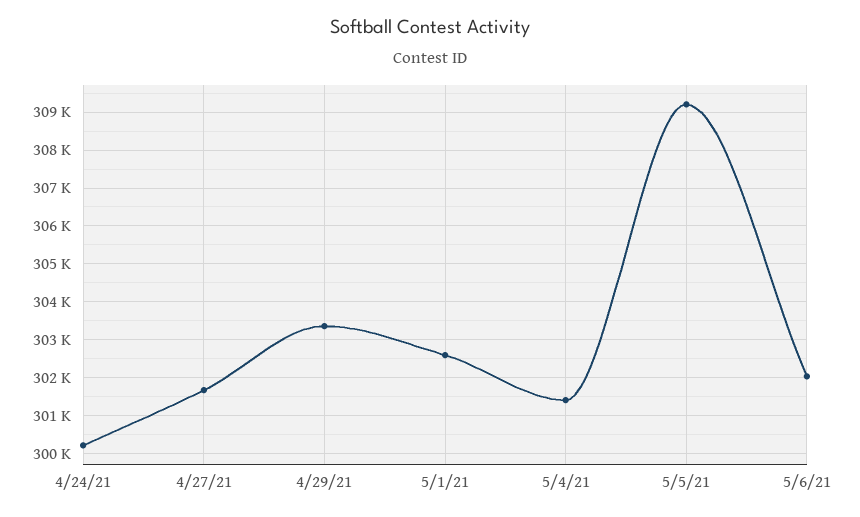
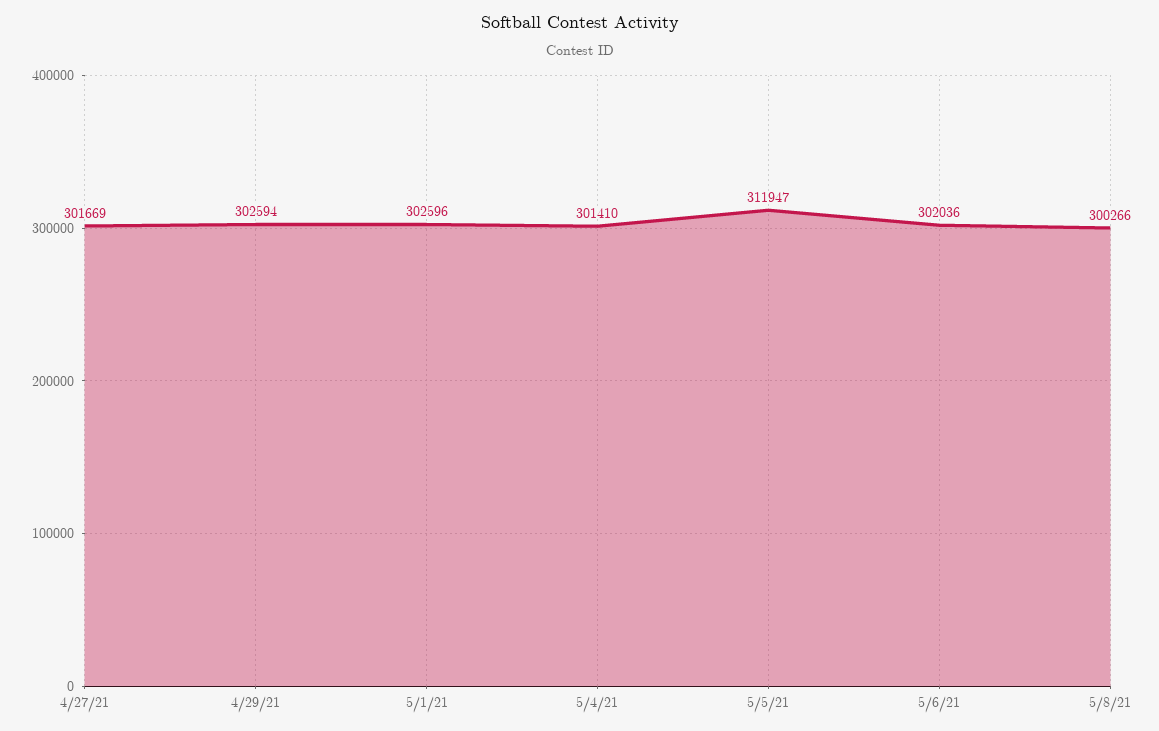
4/24/21: 300200 -> none
4/29/21: 303400 -> 302594
5/5/21: 309200 -> 311947
5/8/21: none -> 300266

